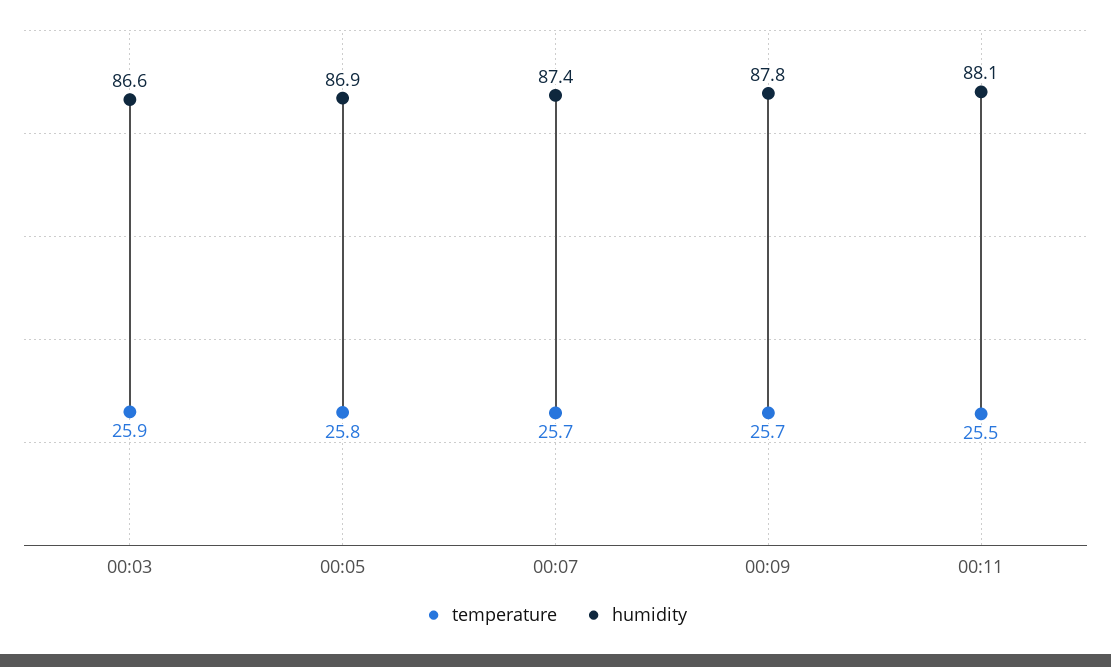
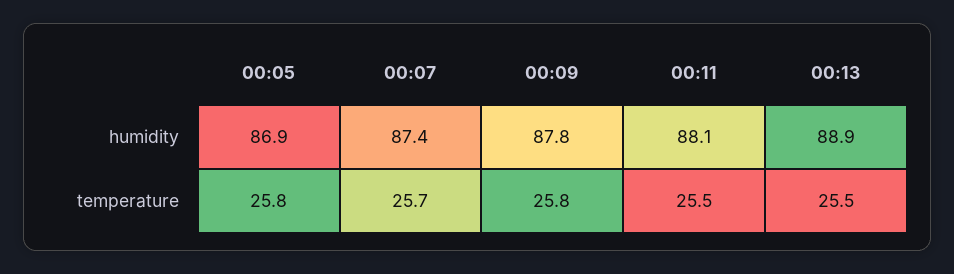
temperature, 00:03: 25.9 -> none
humidity, 00:03: 86.6 -> none
temperature, 00:09: 25.7 -> 25.8
humidity, 00:13: none -> 88.9
temperature, 00:13: none -> 25.5

